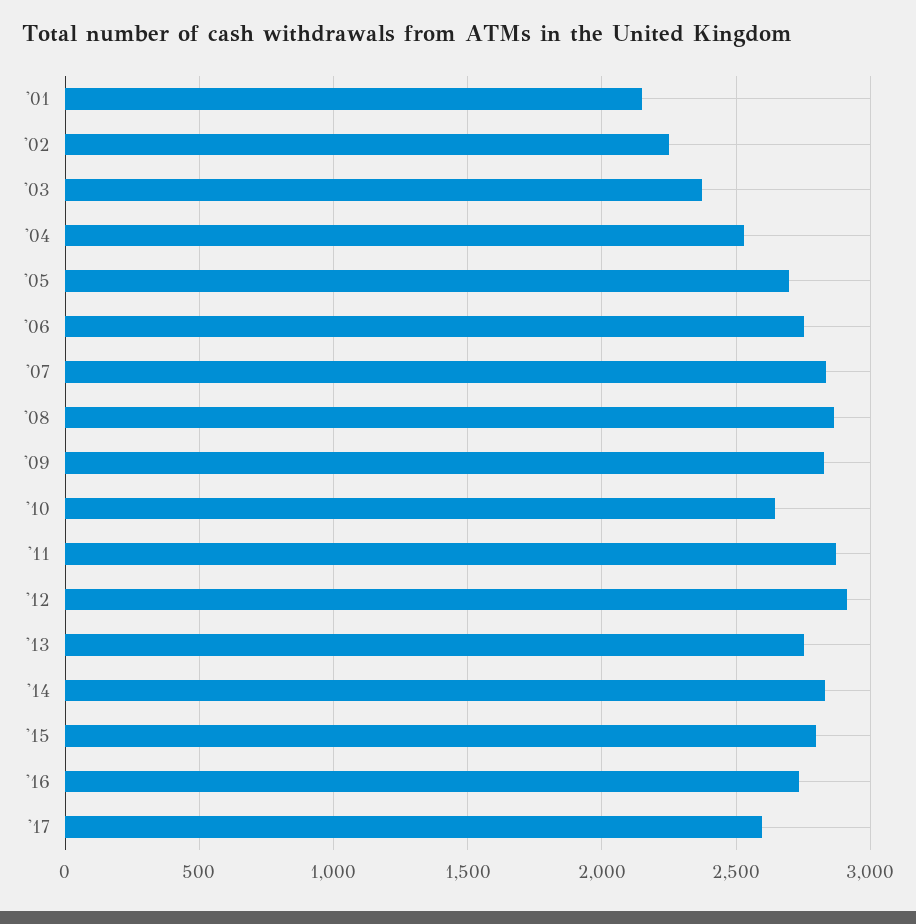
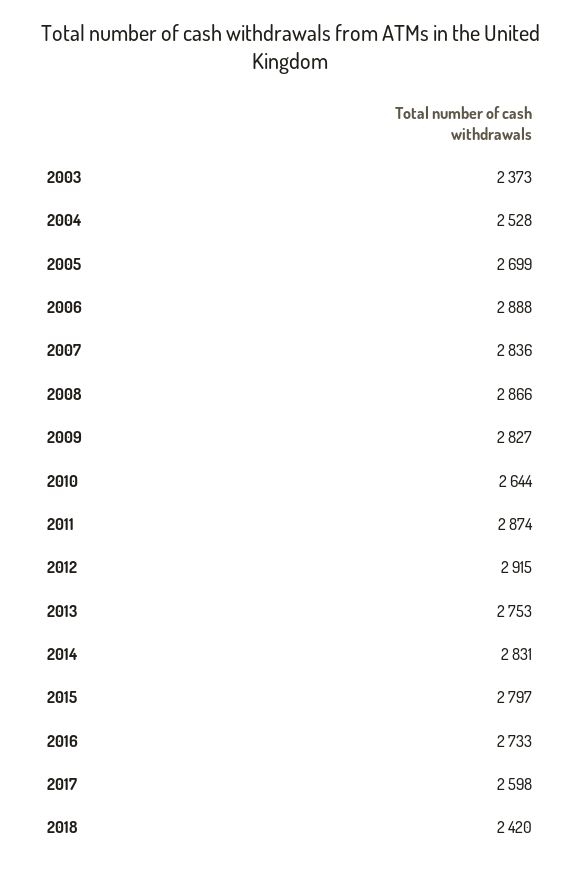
'01: 2150 -> none
'02: 2250 -> none
'06: 2750 -> 2888
2018: none -> 2420

